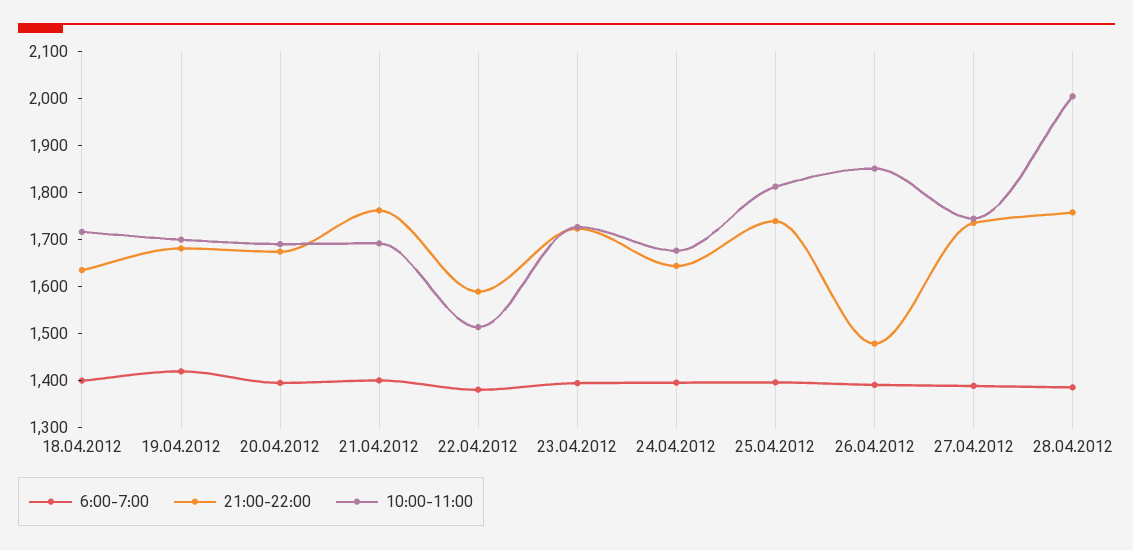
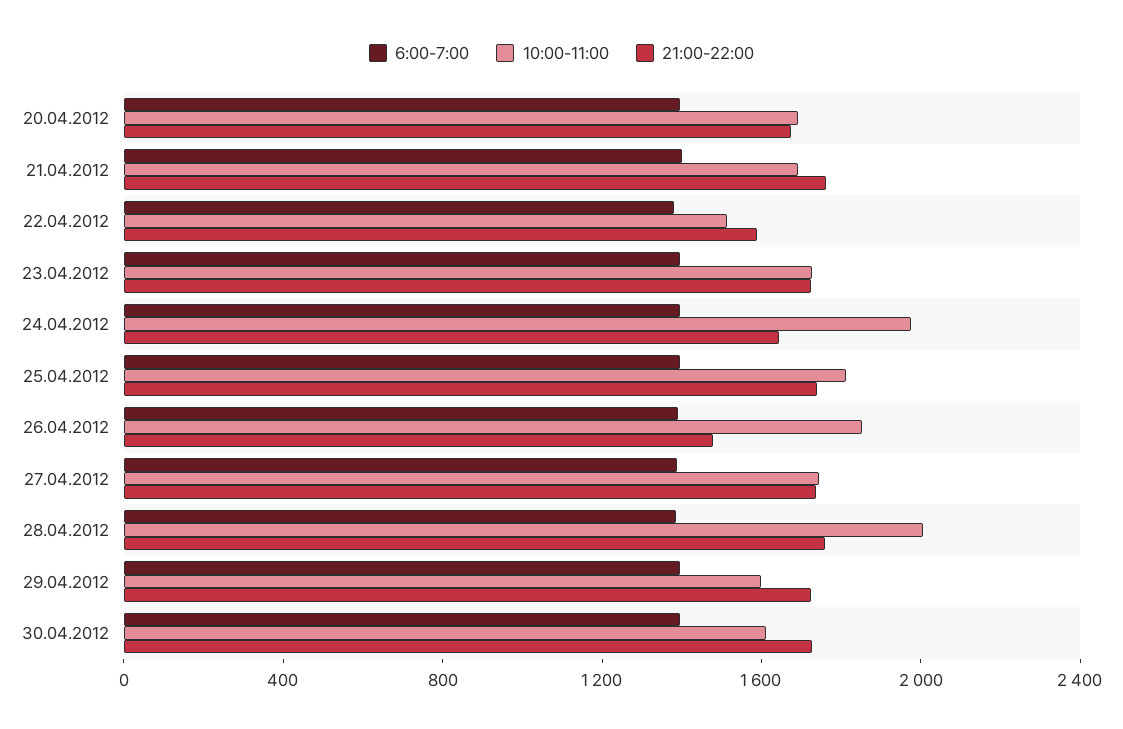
6:00-7:00, 18.04.2012: 1400 -> none
21:00-22:00, 18.04.2012: 1640 -> none
10:00-11:00, 18.04.2012: 1720 -> none
6:00-7:00, 19.04.2012: 1420 -> none
21:00-22:00, 19.04.2012: 1680 -> none
10:00-11:00, 19.04.2012: 1700 -> none
10:00-11:00, 24.04.2012: 1680 -> 2000
6:00-7:00, 29.04.2012: none -> 1400
10:00-11:00, 29.04.2012: none -> 1600
21:00-22:00, 29.04.2012: none -> 1700
6:00-7:00, 30.04.2012: none -> 1400
10:00-11:00, 30.04.2012: none -> 1600
21:00-22:00, 30.04.2012: none -> 1700

